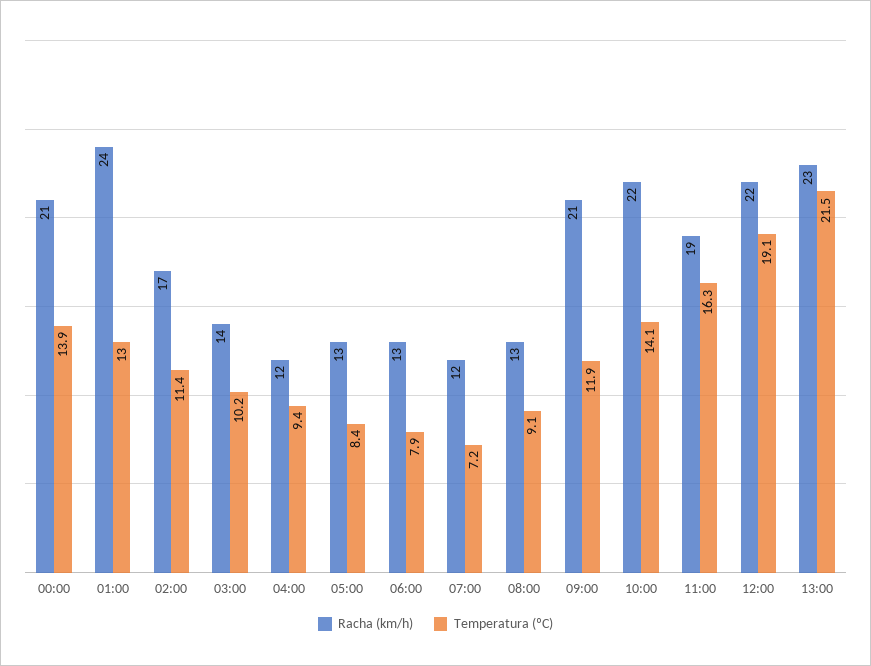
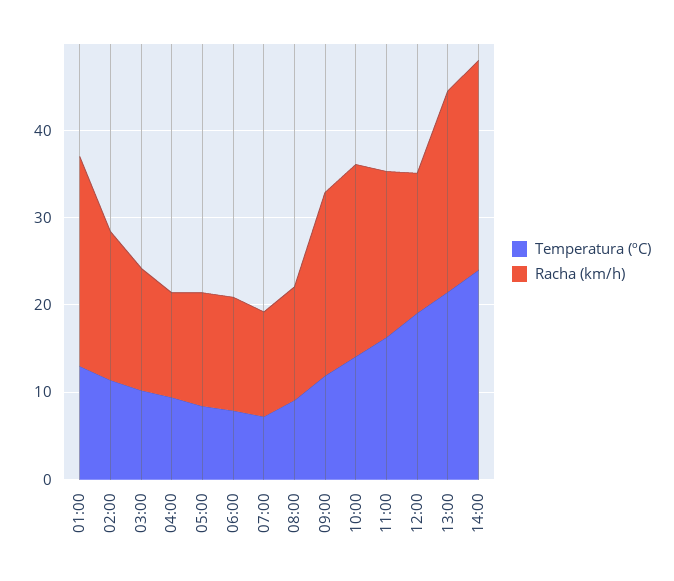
Racha (km/h), 00:00: 21 -> none
Temperatura (ºC), 00:00: 13.9 -> none
Racha (km/h), 12:00: 22 -> 16
Temperatura (ºC), 14:00: none -> 24
Racha (km/h), 14:00: none -> 24

